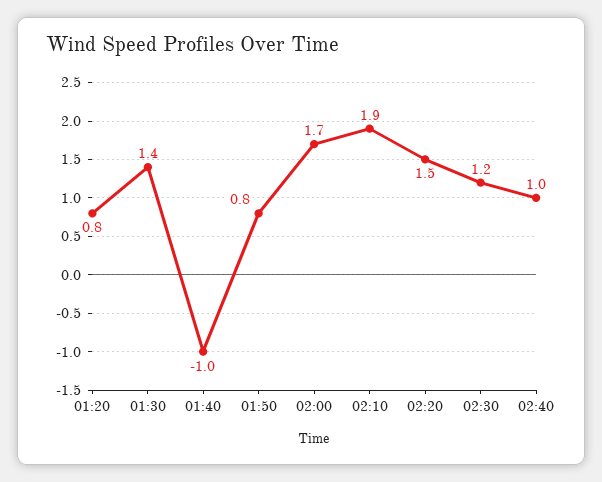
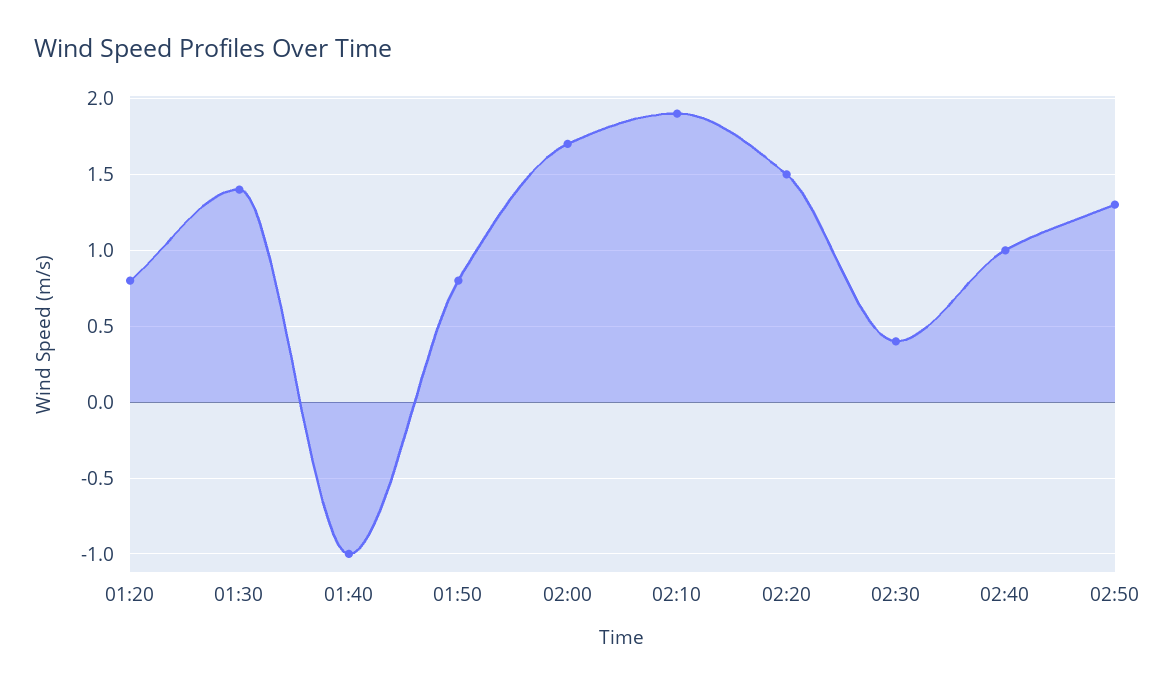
02:30: 1.2 -> 0.4
02:50: none -> 1.3

